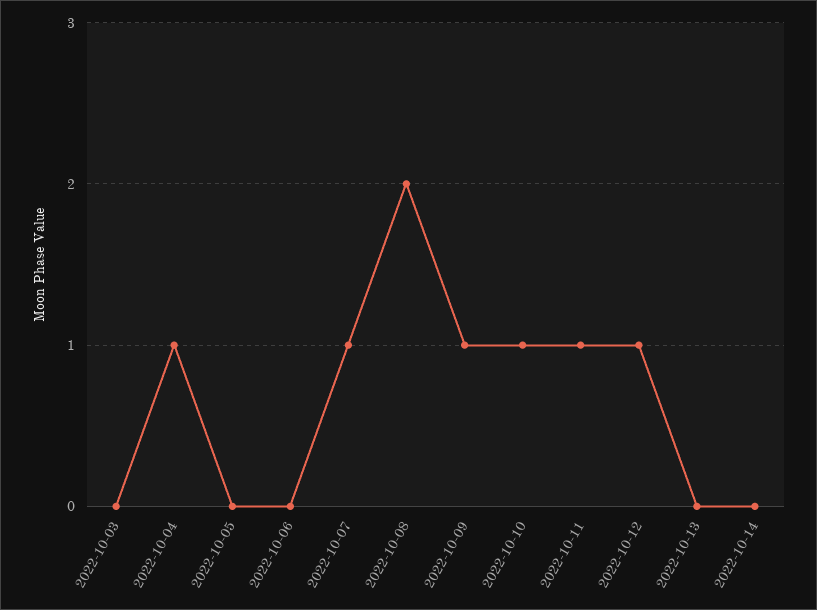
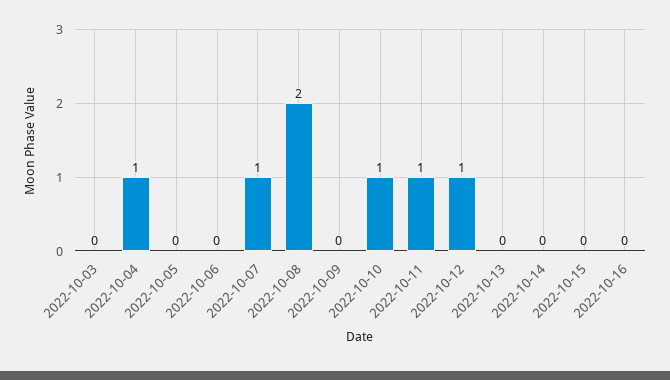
2022-10-09: 1 -> 0
2022-10-15: none -> 0
2022-10-16: none -> 0

